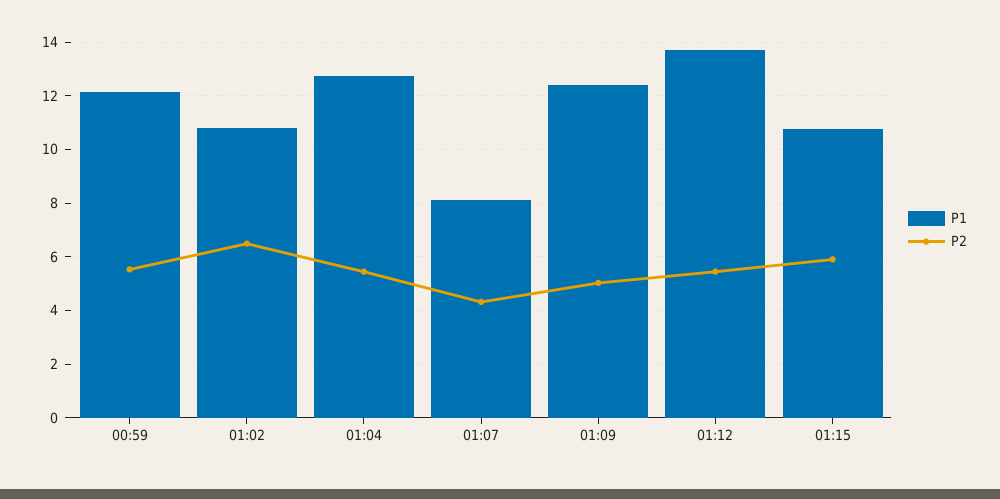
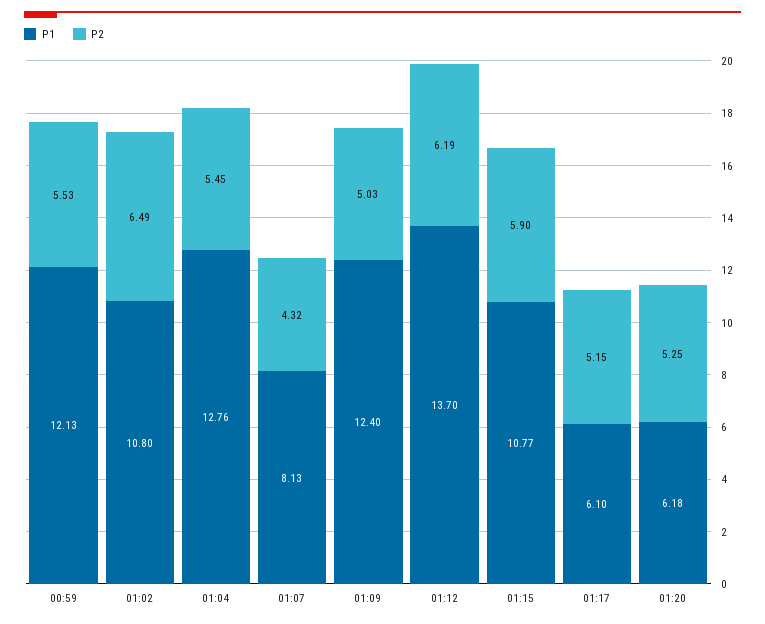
P2, 01:12: 5.5 -> 6.19
P1, 01:17: none -> 6.1
P2, 01:17: none -> 5.15
P1, 01:20: none -> 6.18
P2, 01:20: none -> 5.25

